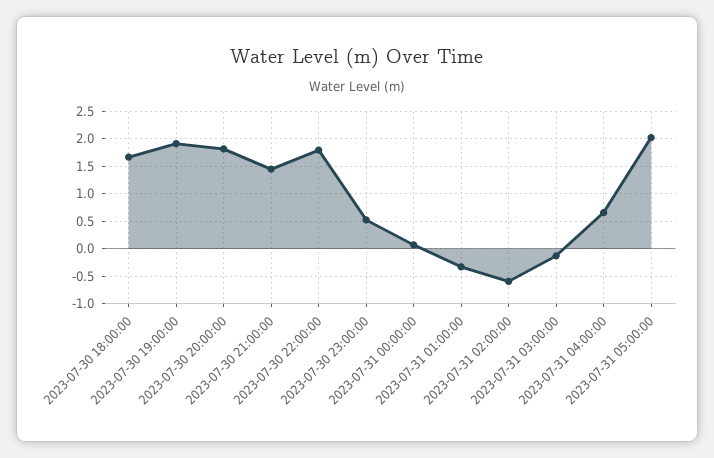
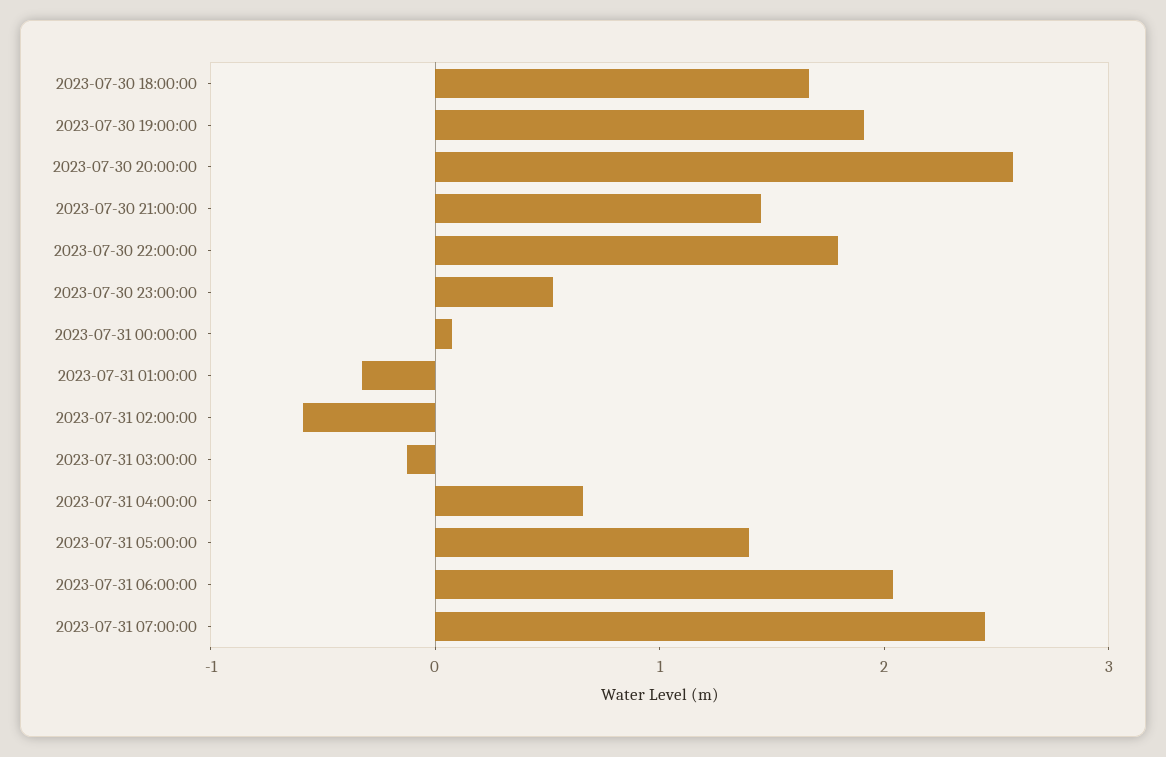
2023-07-30 20:00:00: 1.75 -> 2.6
2023-07-31 05:00:00: 2 -> 1.4
2023-07-31 06:00:00: none -> 2
2023-07-31 07:00:00: none -> 2.4

